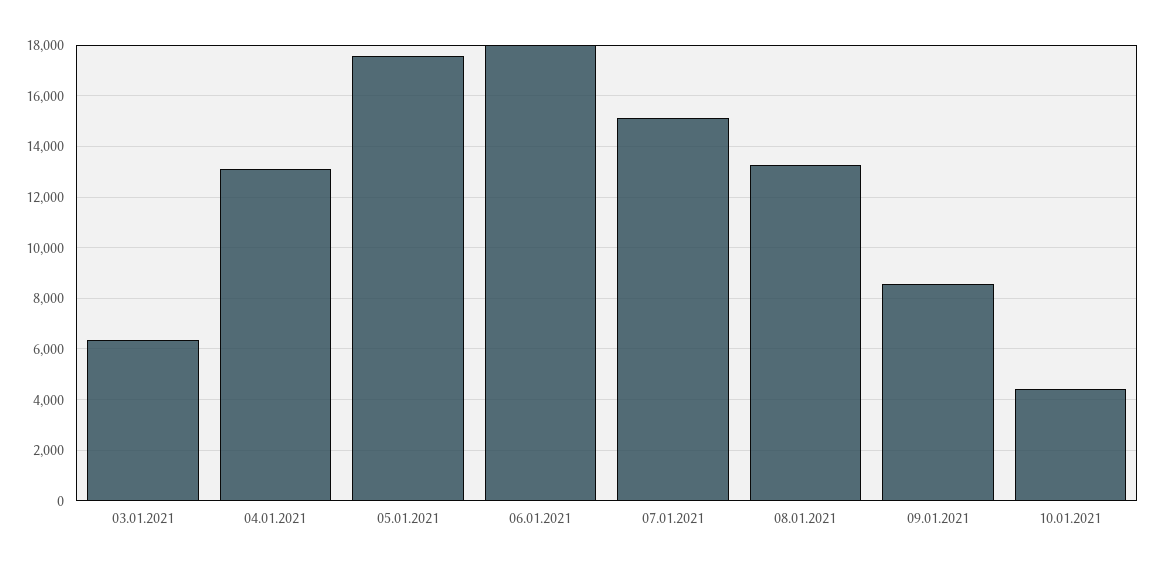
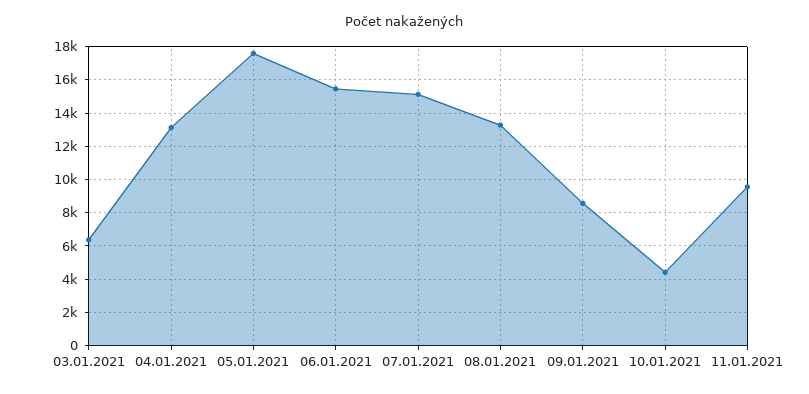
06.01.2021: 18000 -> 15500
11.01.2021: none -> 9500

